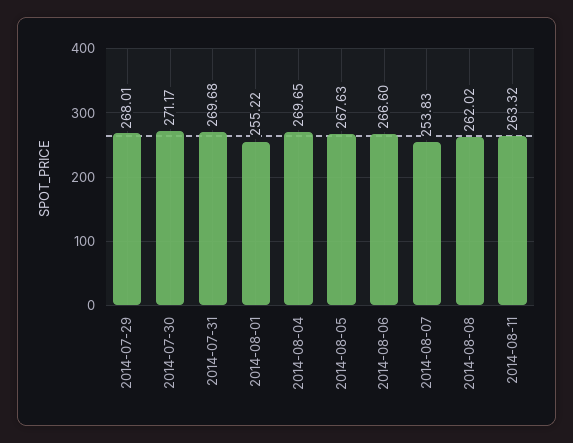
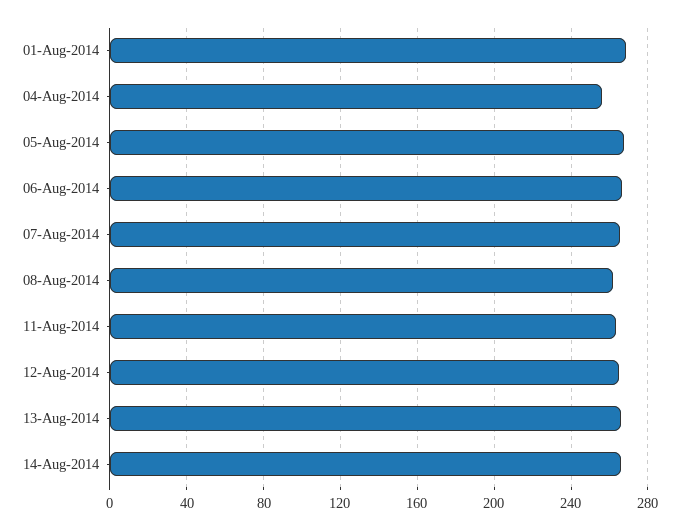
2014-07-29: 268.01 -> none
2014-07-30: 271.17 -> none
2014-07-31: 269.68 -> none
2014-08-01: 255.22 -> 270
2014-08-04: 269.65 -> 255
2014-08-07: 253.83 -> 265
12-Aug-2014: none -> 265
13-Aug-2014: none -> 265
14-Aug-2014: none -> 265

